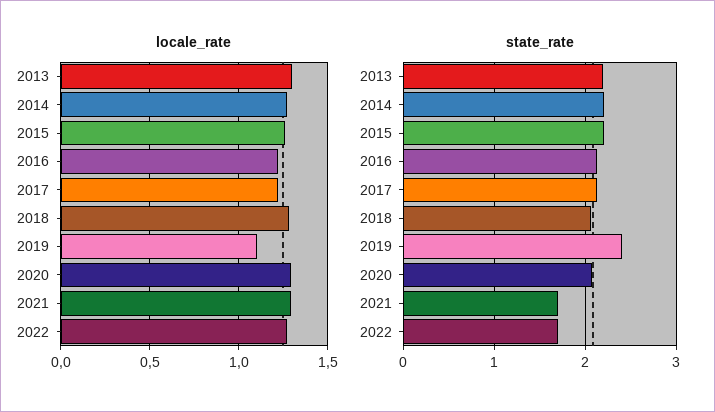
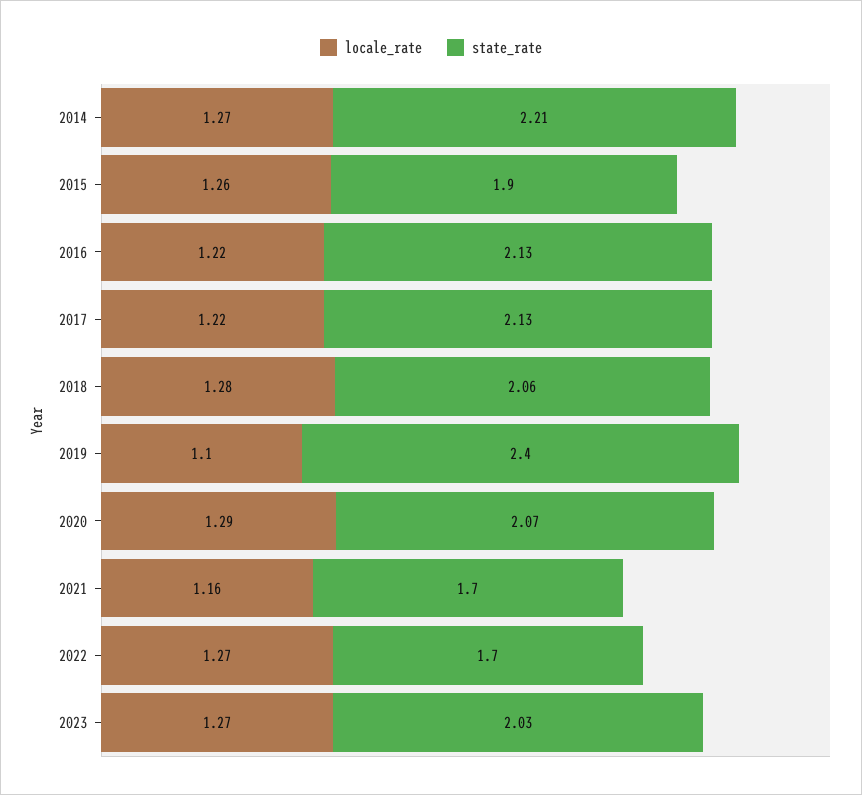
locale_rate, 2013: 1.3 -> none
locale_rate, 2021: 1.3 -> 1.16
state_rate, 2013: 2.2 -> none
state_rate, 2015: 2.2 -> 1.9
locale_rate, 2023: none -> 1.27
state_rate, 2023: none -> 2.03

